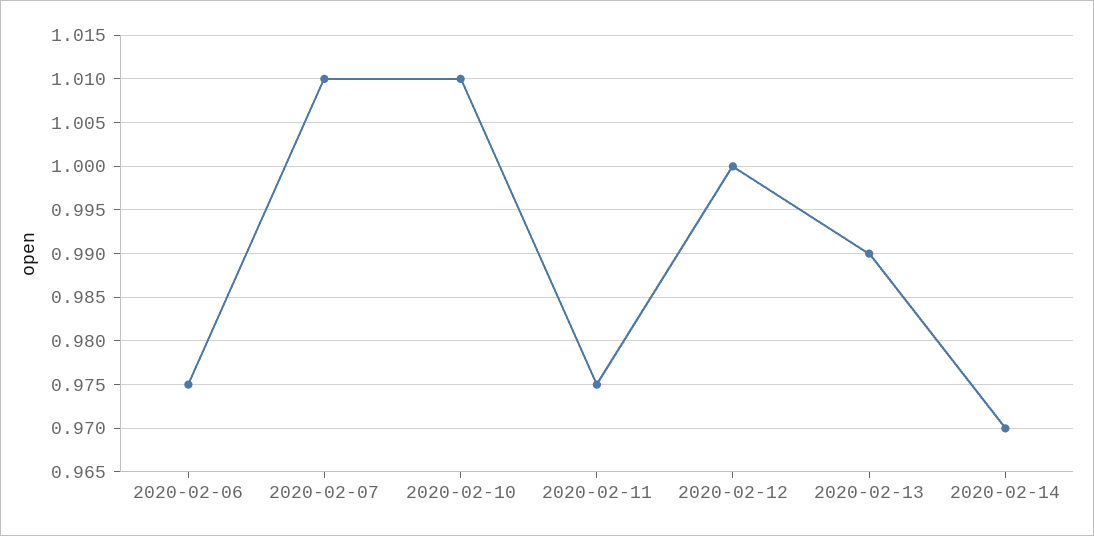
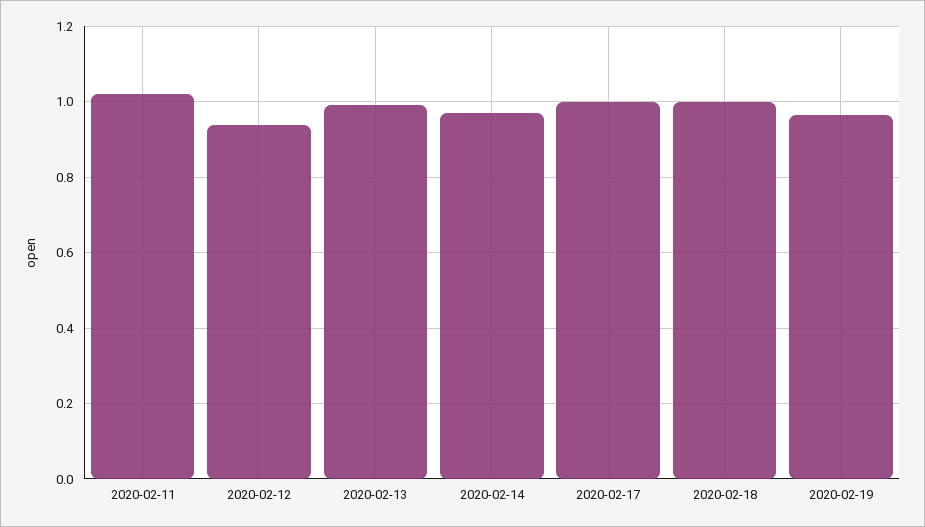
2020-02-06: 0.975 -> none
2020-02-07: 1.01 -> none
2020-02-10: 1.01 -> none
2020-02-11: 0.975 -> 1.02
2020-02-12: 1 -> 0.94
2020-02-17: none -> 1
2020-02-18: none -> 1
2020-02-19: none -> 0.96

